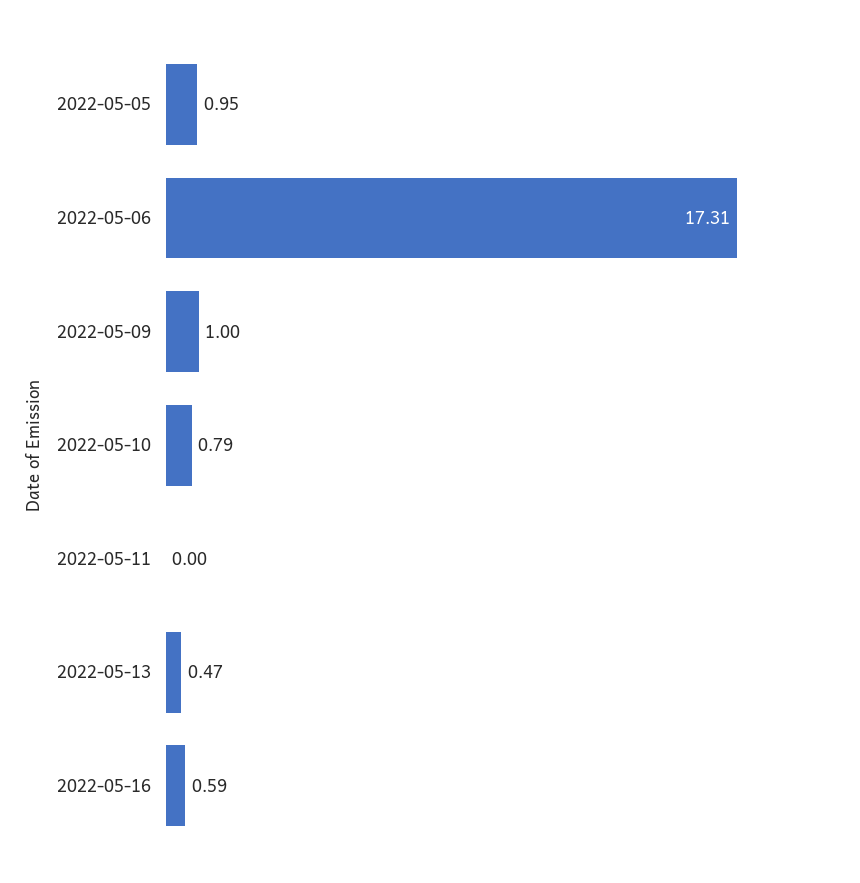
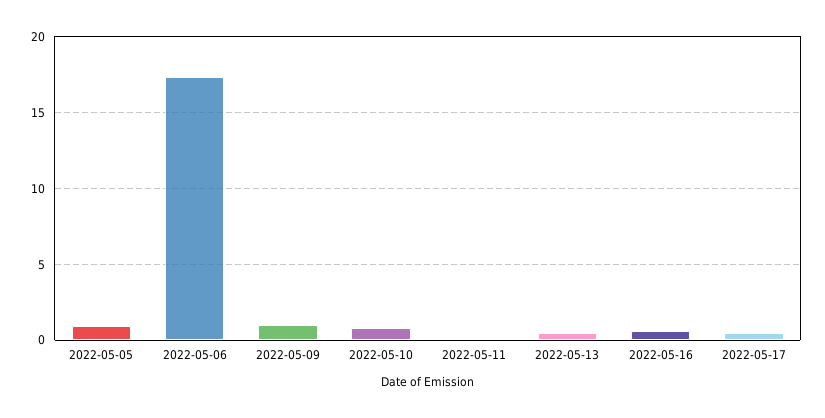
2022-05-17: none -> 0.5

